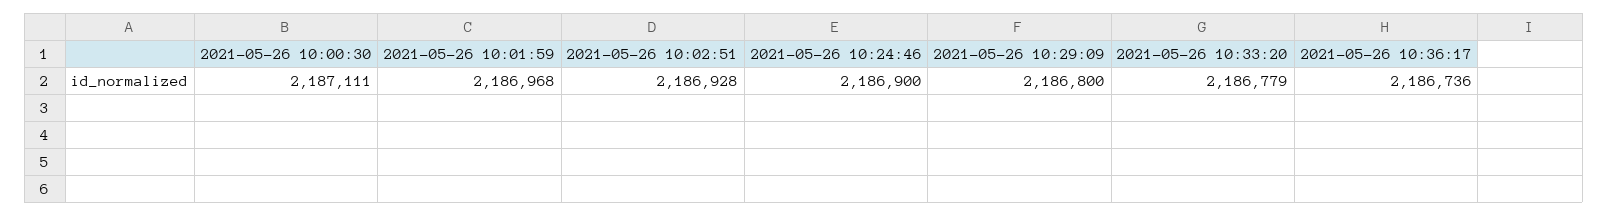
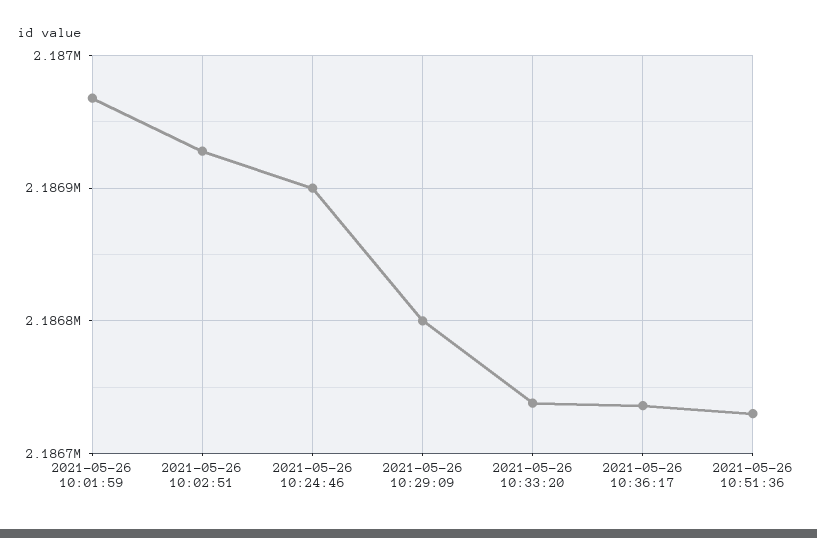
2021-05-26 10:00:30: 2187111 -> none
2021-05-26 10:33:20: 2186779 -> 2186740
2021-05-26 10:51:36: none -> 2186730

